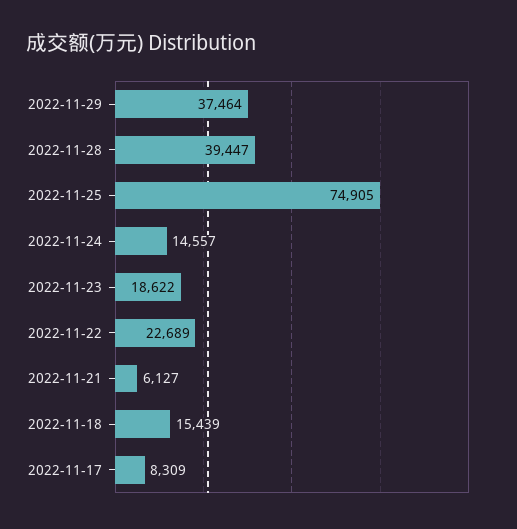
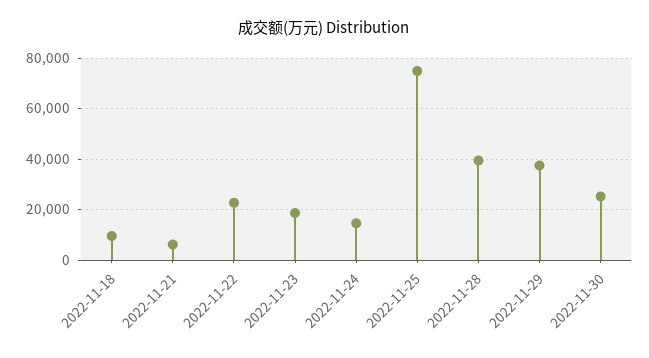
2022-11-18: 15439 -> 10000
2022-11-17: 8309 -> none
2022-11-30: none -> 25000

